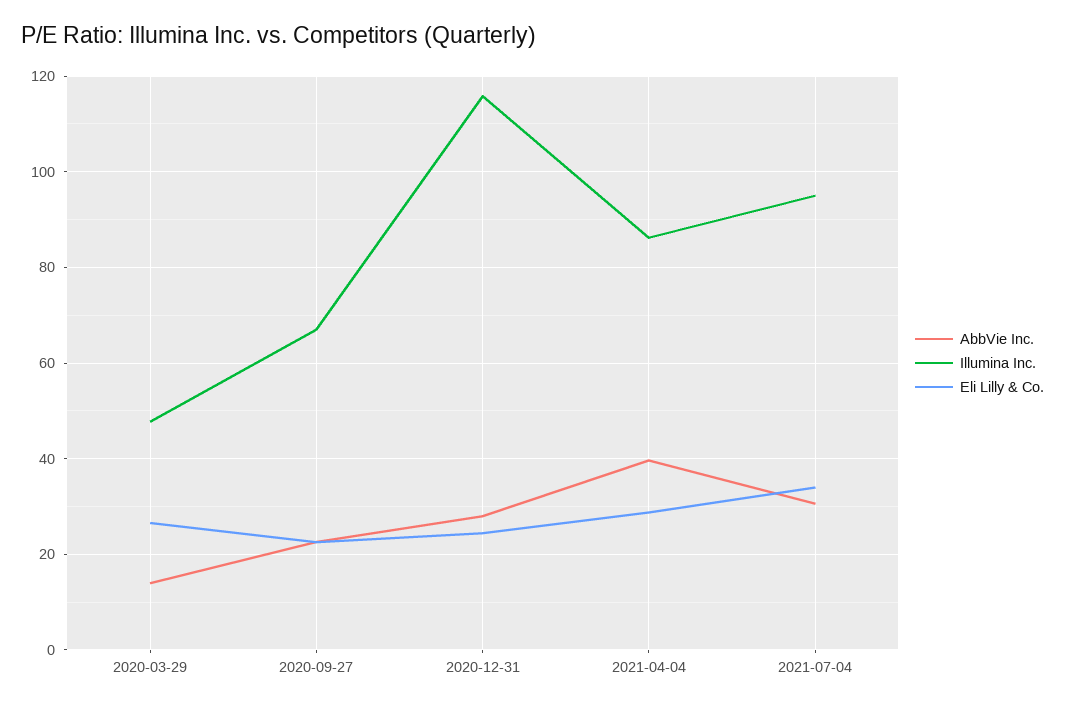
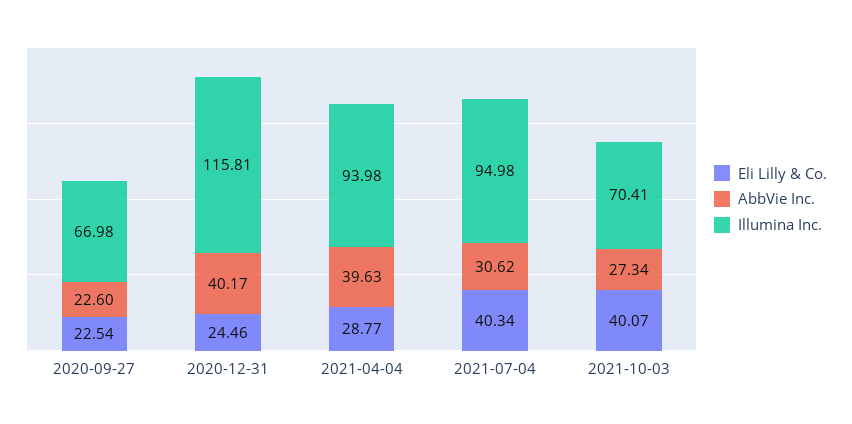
AbbVie Inc., 2020-03-29: 14 -> none
Illumina Inc., 2020-03-29: 48 -> none
Eli Lilly & Co., 2020-03-29: 26 -> none
AbbVie Inc., 2020-12-31: 28 -> 40.17
Illumina Inc., 2021-04-04: 86 -> 93.98
Eli Lilly & Co., 2021-07-04: 34 -> 40.34
Eli Lilly & Co., 2021-10-03: none -> 40.07
AbbVie Inc., 2021-10-03: none -> 27.34
Illumina Inc., 2021-10-03: none -> 70.41

